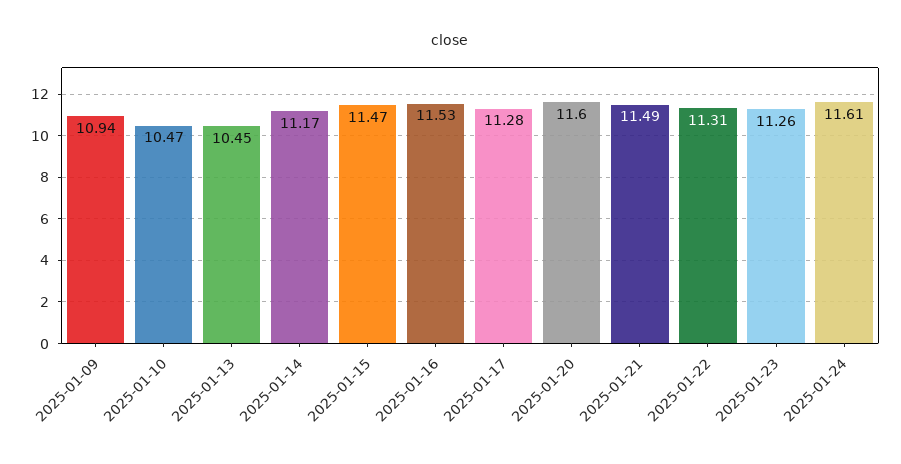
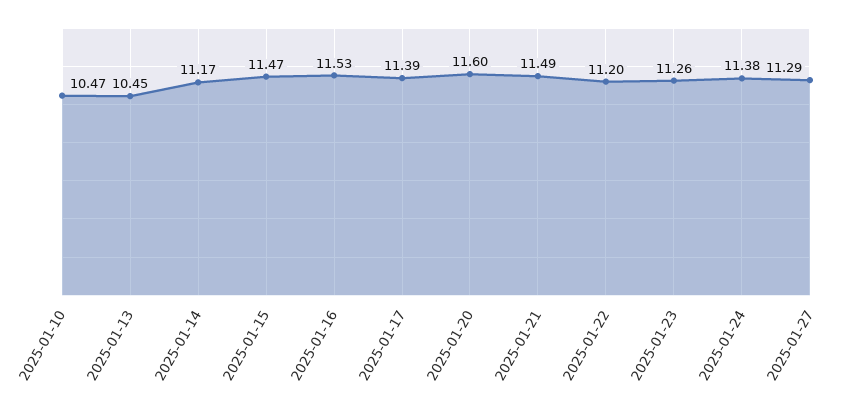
2025-01-09: 10.94 -> none
2025-01-17: 11.28 -> 11.39
2025-01-22: 11.31 -> 11.2
2025-01-24: 11.61 -> 11.38
2025-01-27: none -> 11.29

